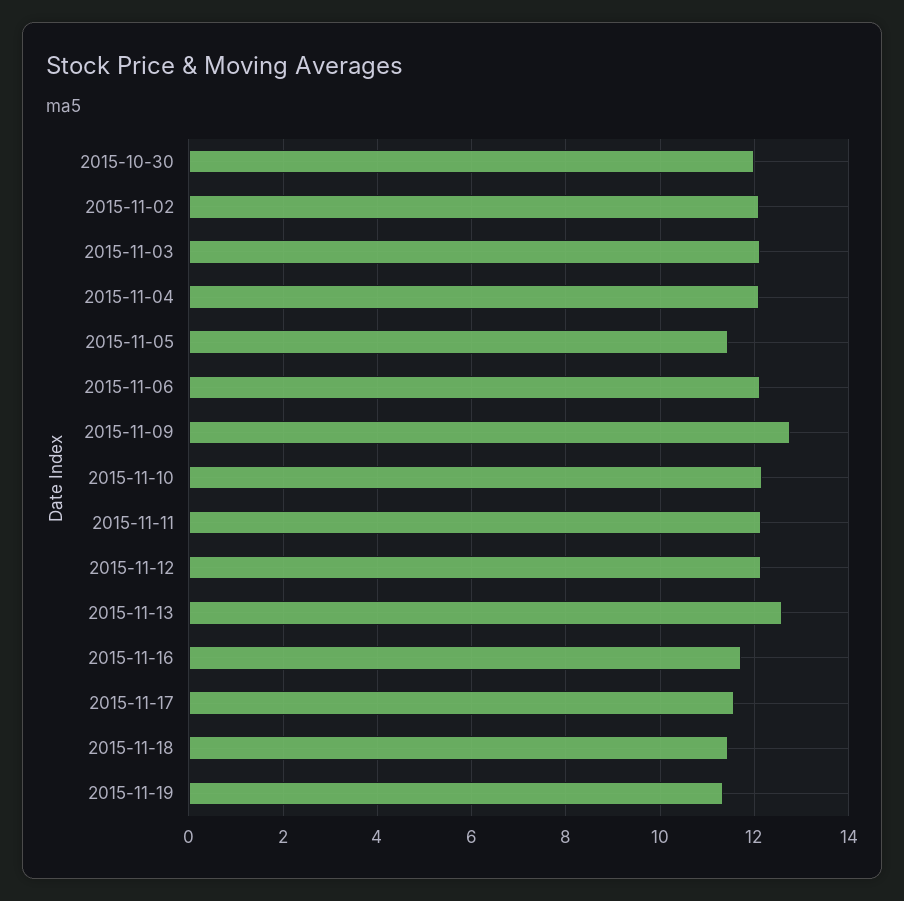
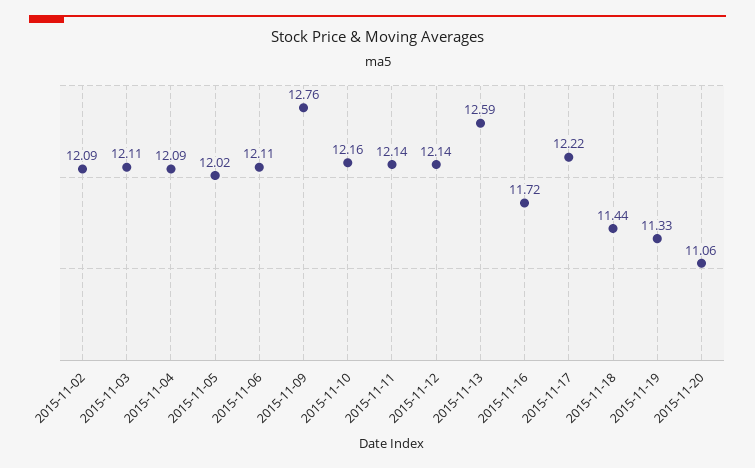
2015-10-30: 12 -> none
2015-11-05: 11.4 -> 12.02
2015-11-17: 11.6 -> 12.22
2015-11-20: none -> 11.06

